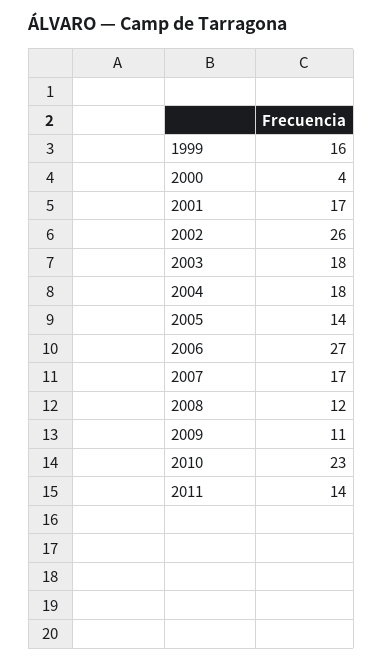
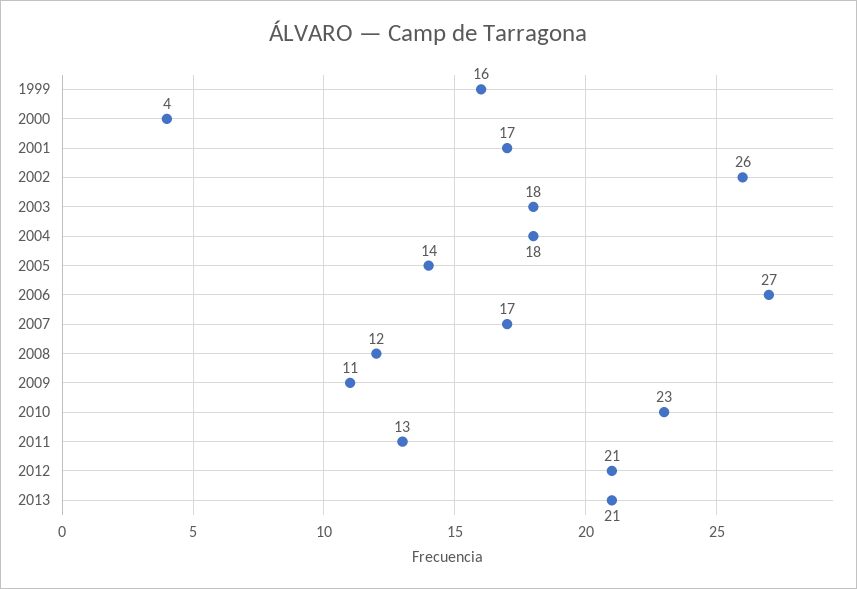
2011: 14 -> 13
2012: none -> 21
2013: none -> 21

